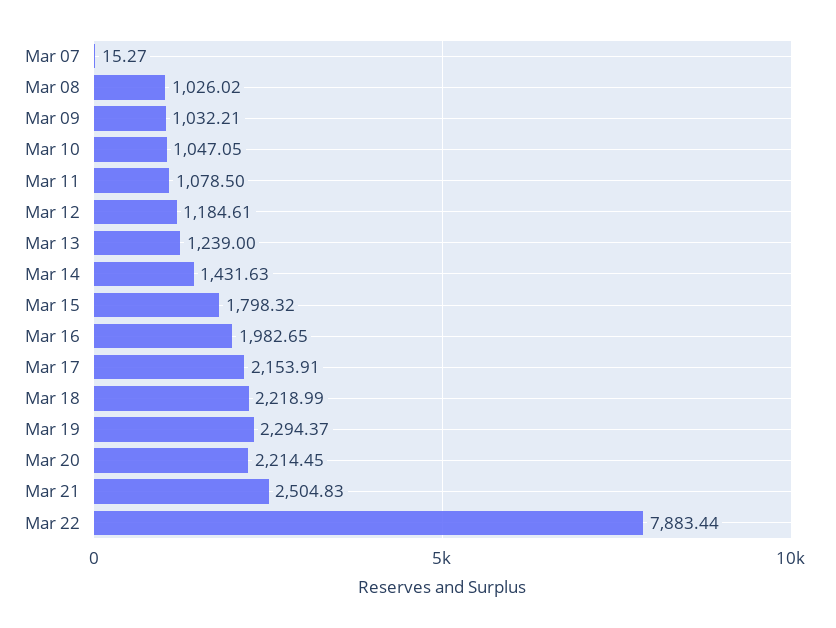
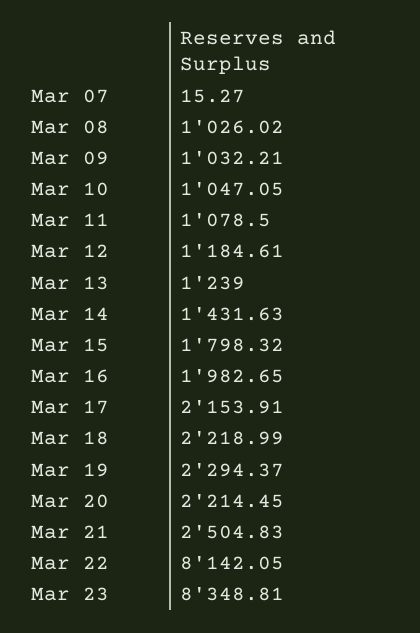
Mar 22: 7883.44 -> 8142.05
Mar 23: none -> 8348.81

